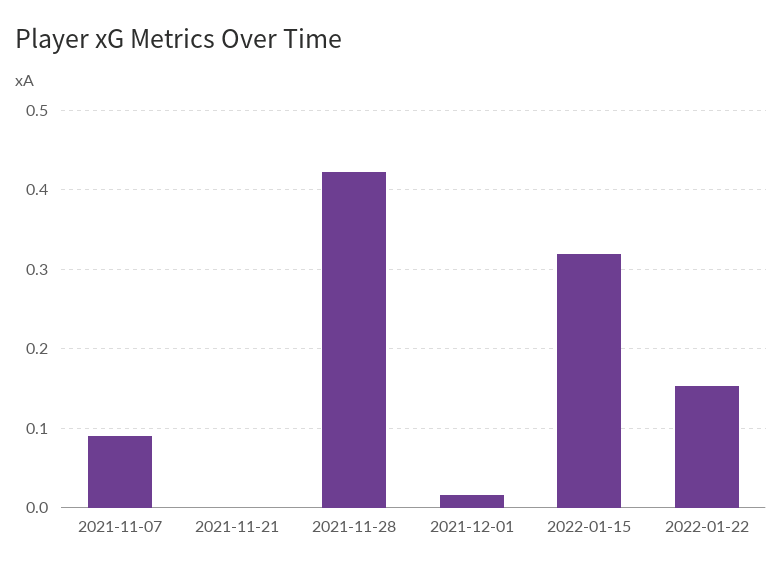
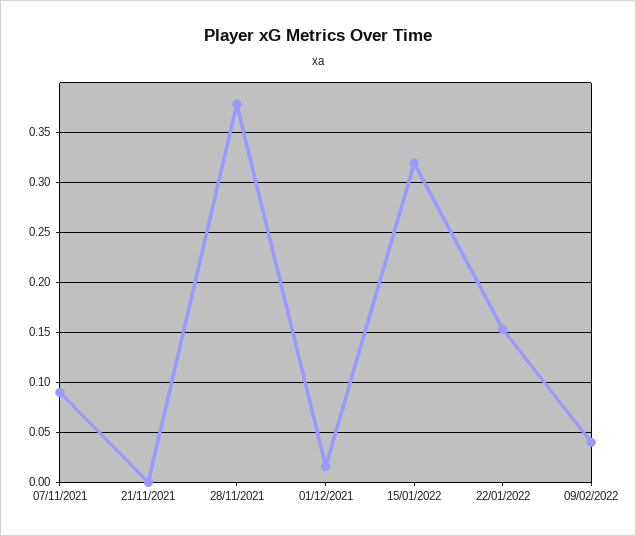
2021-11-28: 0.42 -> 0.38
09/02/2022: none -> 0.04

